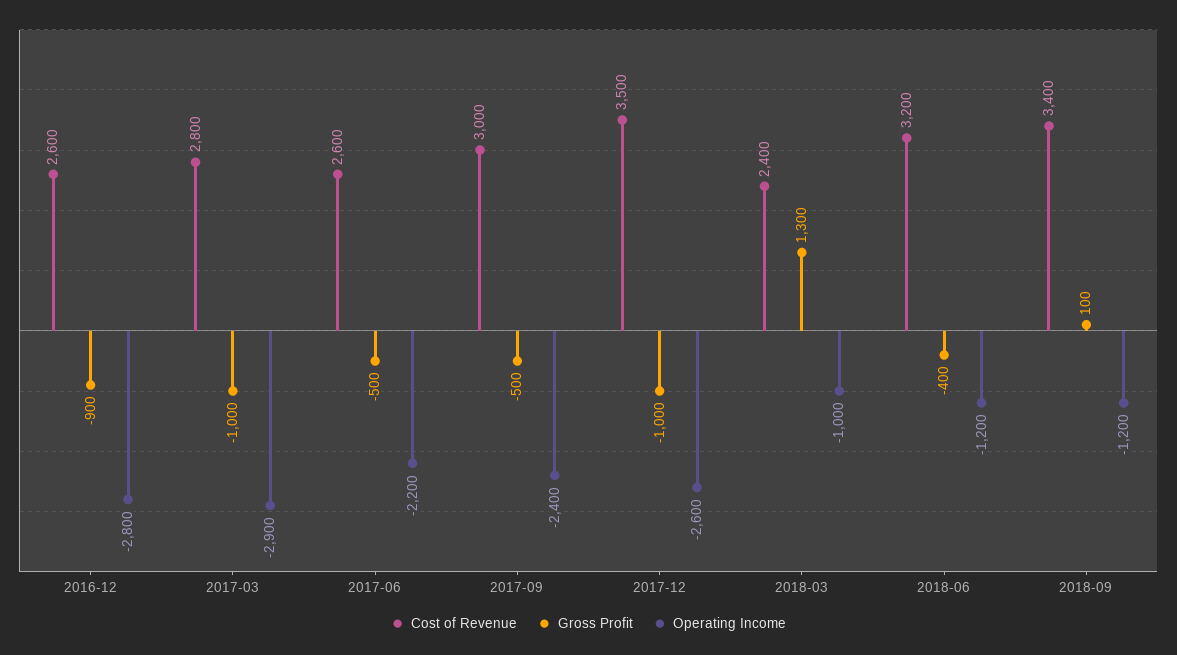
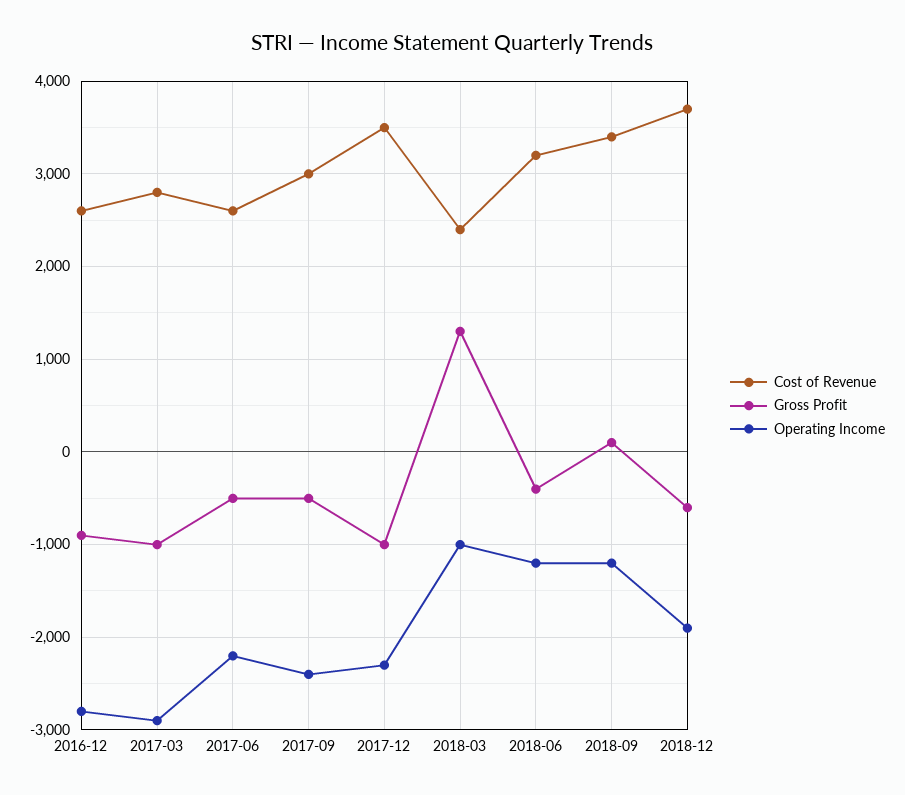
Operating Income, 2017-12: -2600 -> -2300
Cost of Revenue, 2018-12: none -> 3700
Gross Profit, 2018-12: none -> -600
Operating Income, 2018-12: none -> -1900

